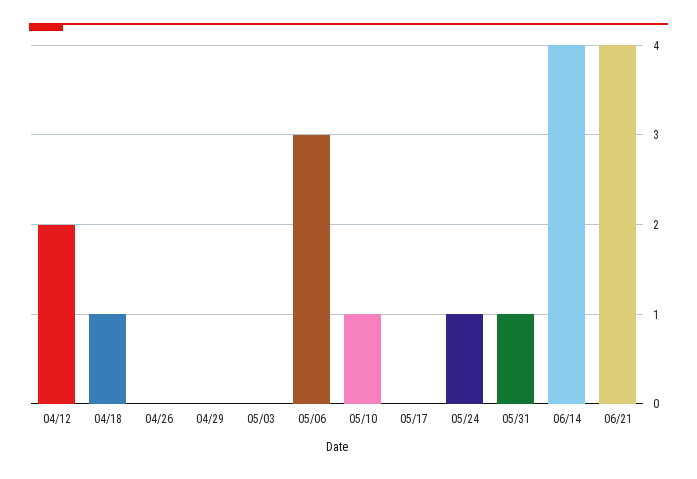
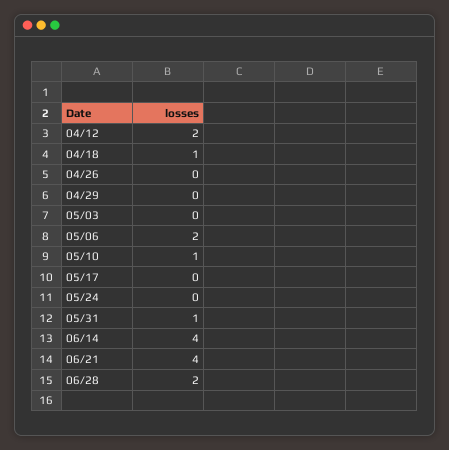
05/06: 3 -> 2
05/24: 1 -> 0
06/28: none -> 2

